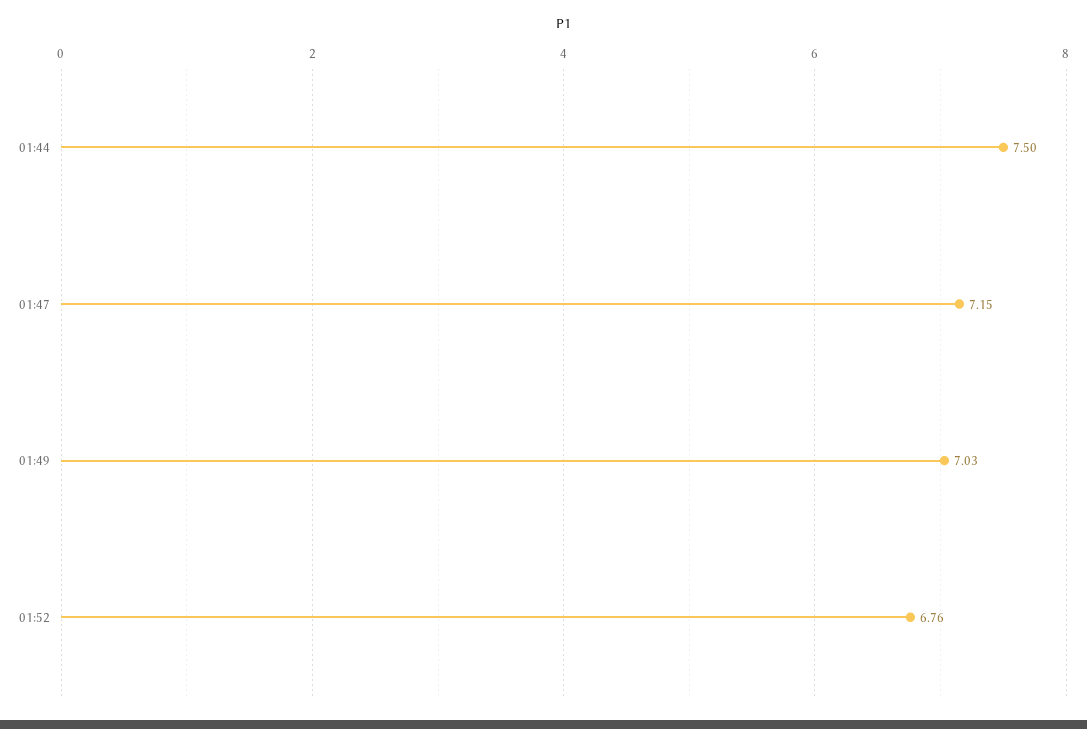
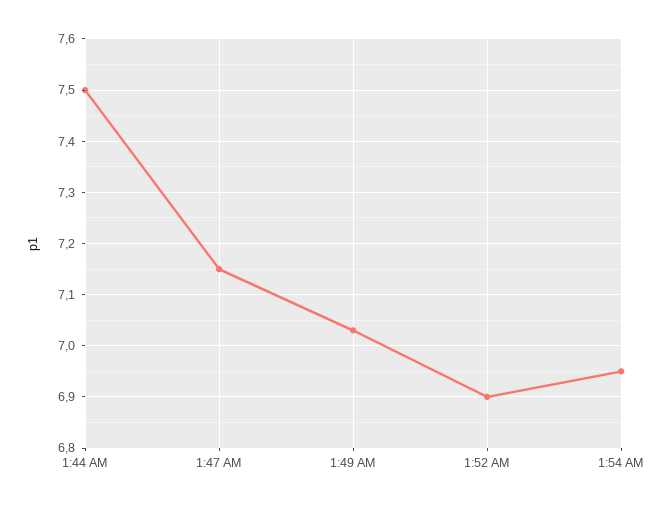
01:52: 6.76 -> 6.9
1:54 AM: none -> 6.95

